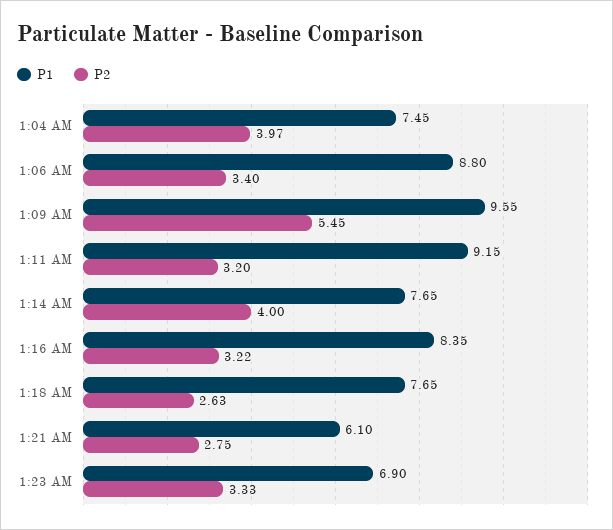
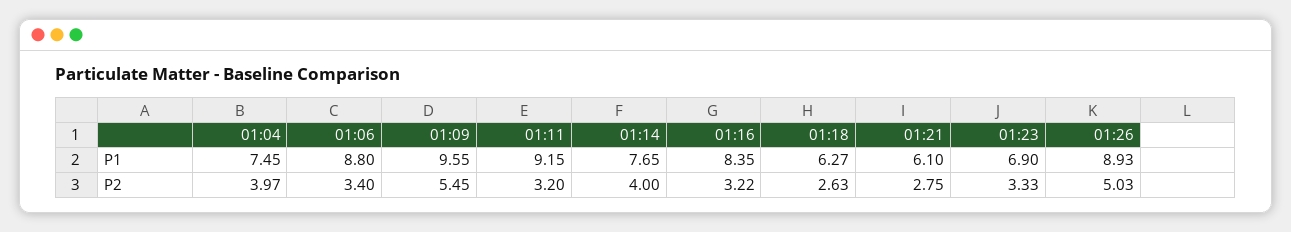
P1, 1:18 AM: 7.65 -> 6.27
P1, 01:26: none -> 8.93
P2, 01:26: none -> 5.03

